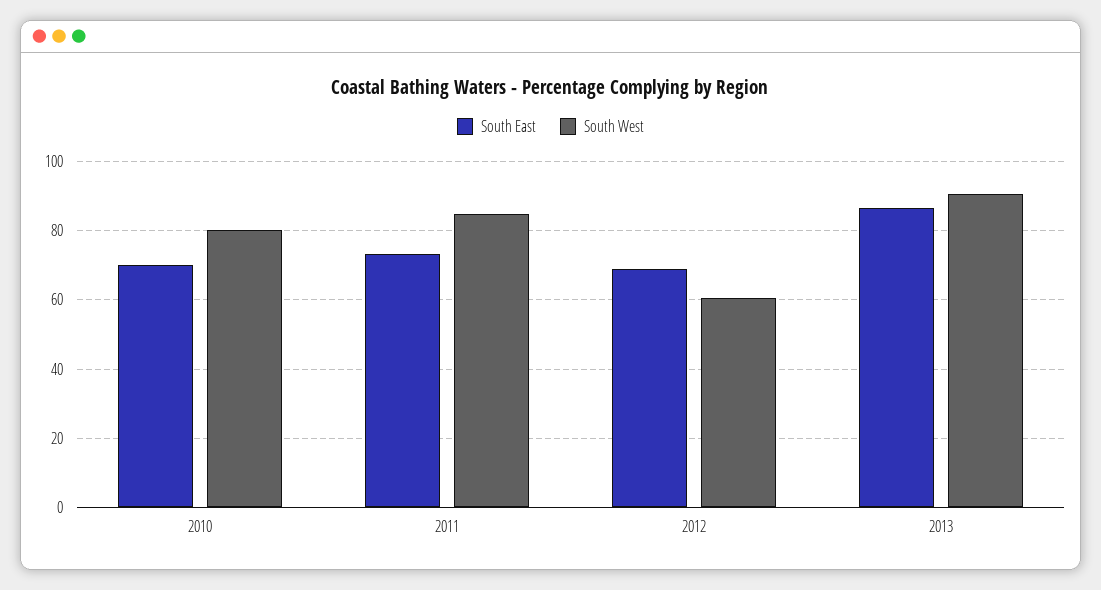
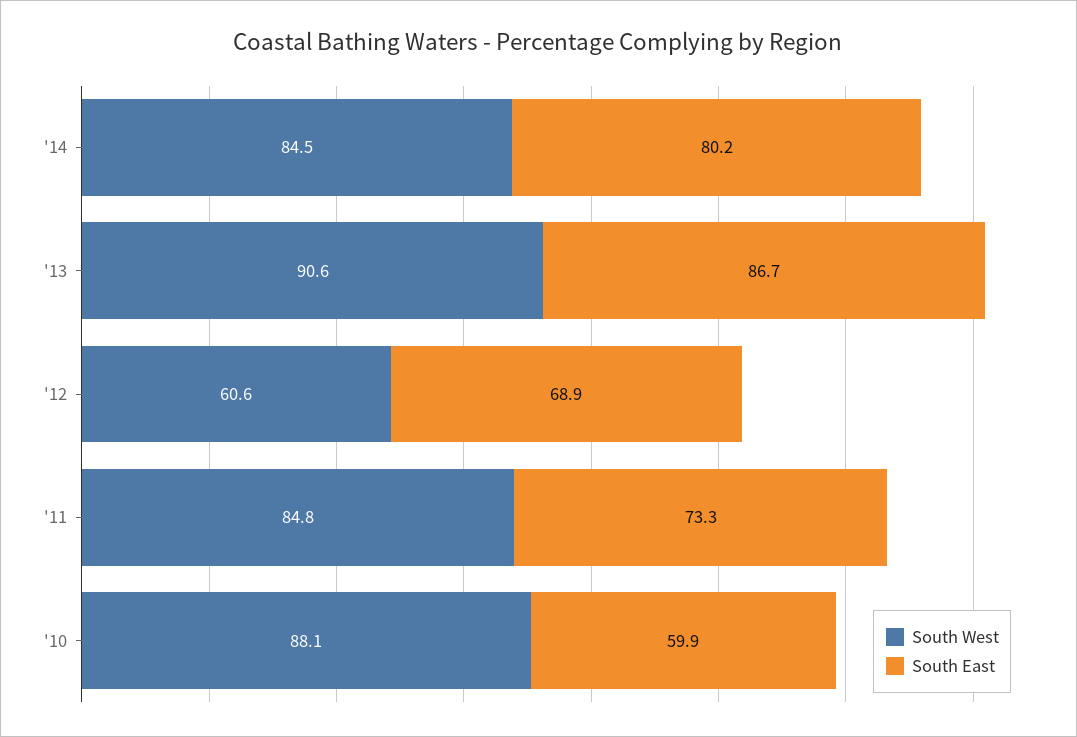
South East, 2010: 70 -> 59.9
South West, 2010: 80 -> 88.1
South West, '14: none -> 84.5
South East, '14: none -> 80.2

